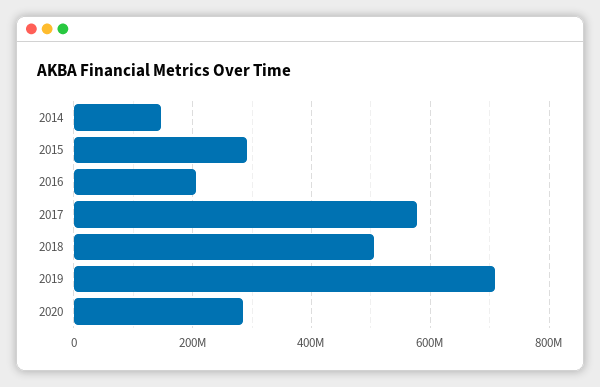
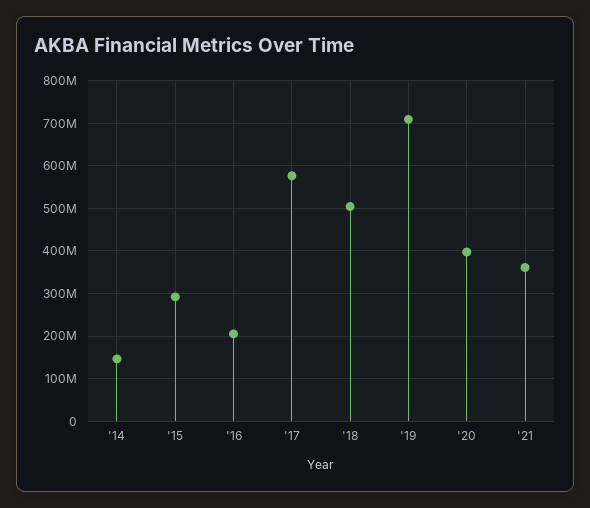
2020: 280000000 -> 400000000
'21: none -> 360000000

